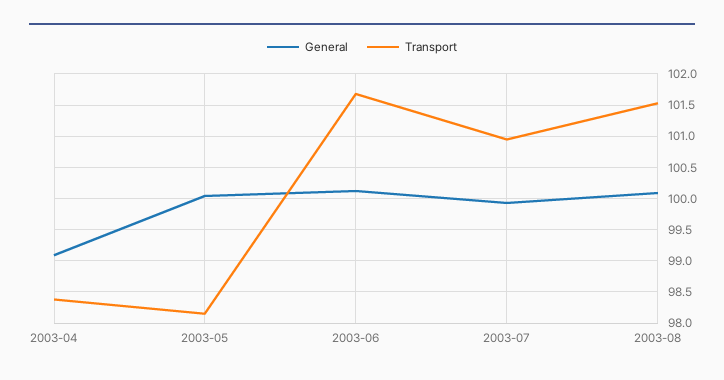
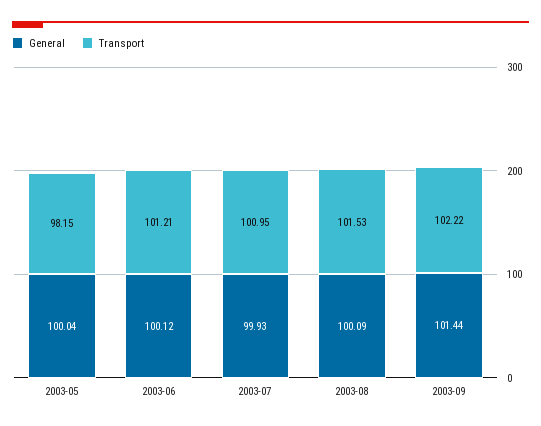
General, 2003-04: 99.1 -> none
Transport, 2003-04: 98.4 -> none
Transport, 2003-06: 101.7 -> 101.21
General, 2003-09: none -> 101.44
Transport, 2003-09: none -> 102.22

